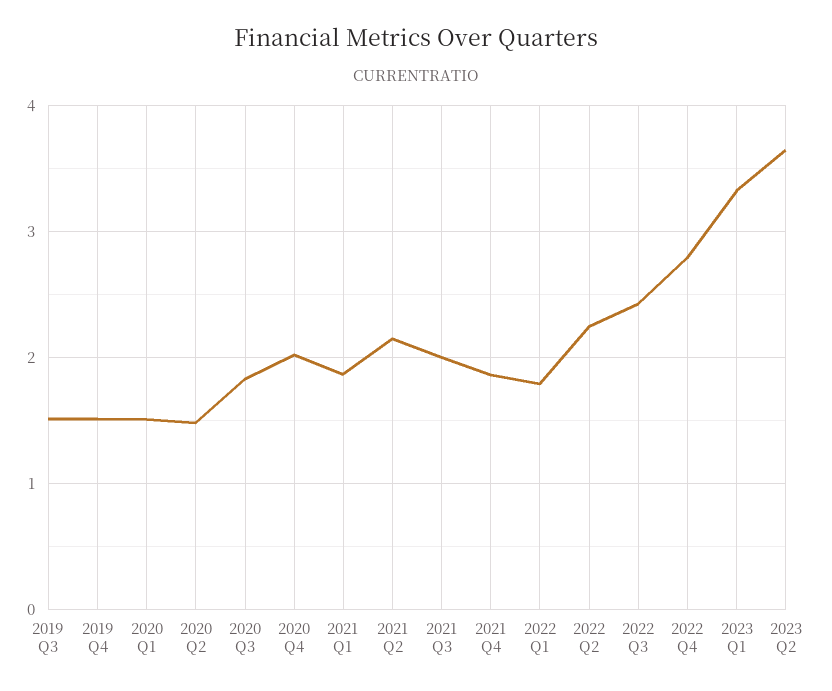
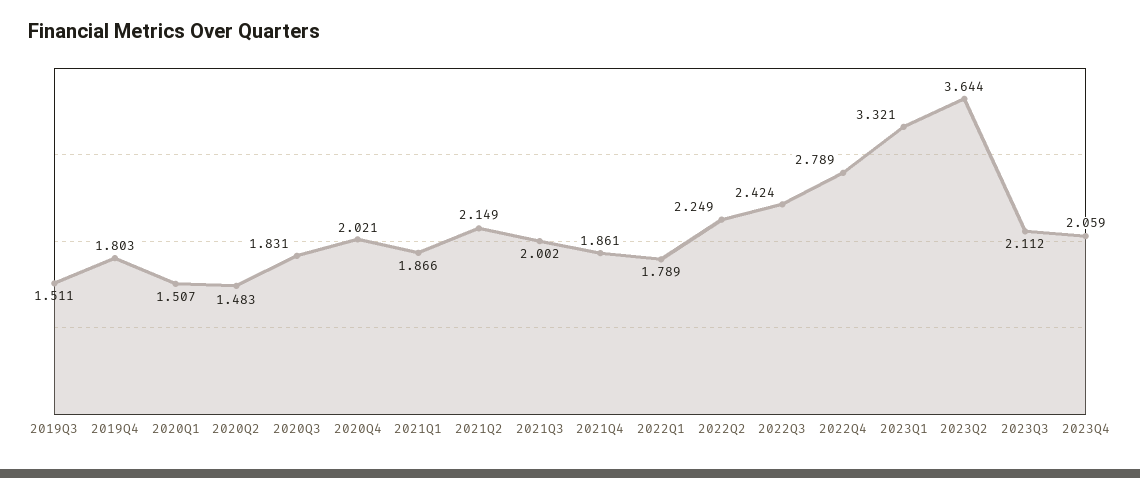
2019 Q4: 1.5 -> 1.803
2023Q3: none -> 2.112
2023Q4: none -> 2.059

